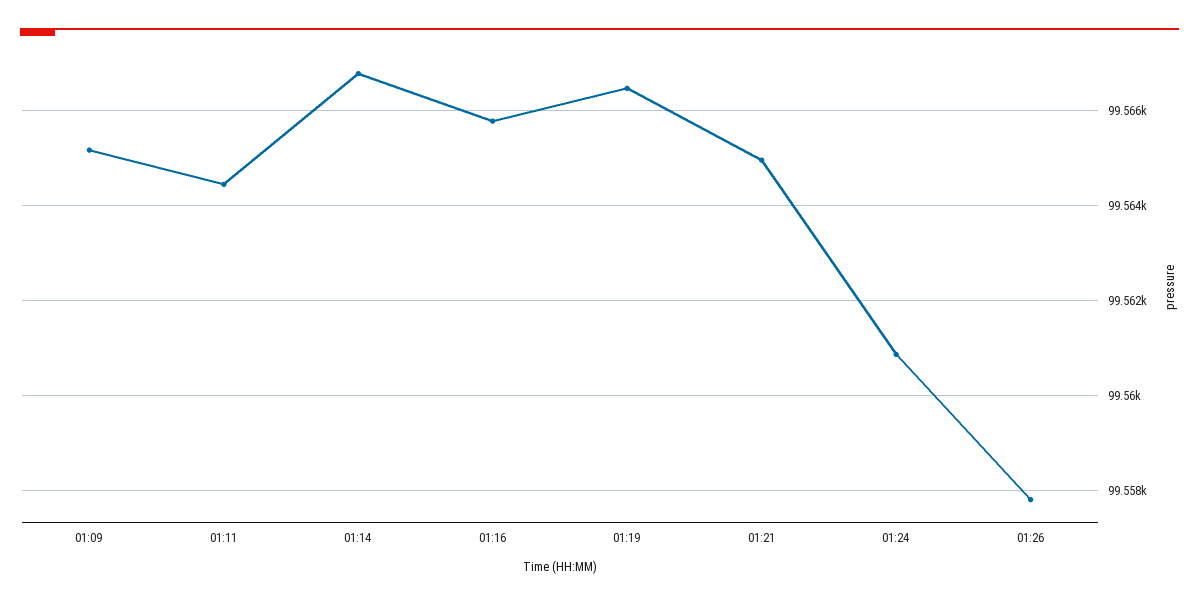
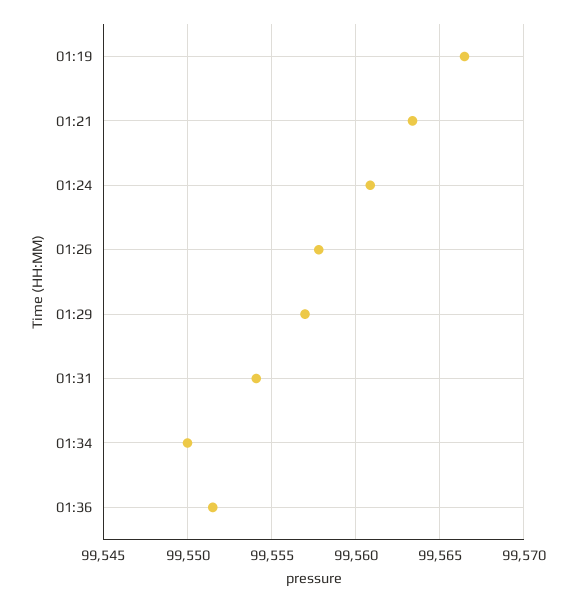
01:09: 99565.2 -> none
01:11: 99564.4 -> none
01:14: 99566.8 -> none
01:16: 99565.8 -> none
01:21: 99565 -> 99563.5
01:29: none -> 99557
01:31: none -> 99554
01:34: none -> 99550
01:36: none -> 99551.5

